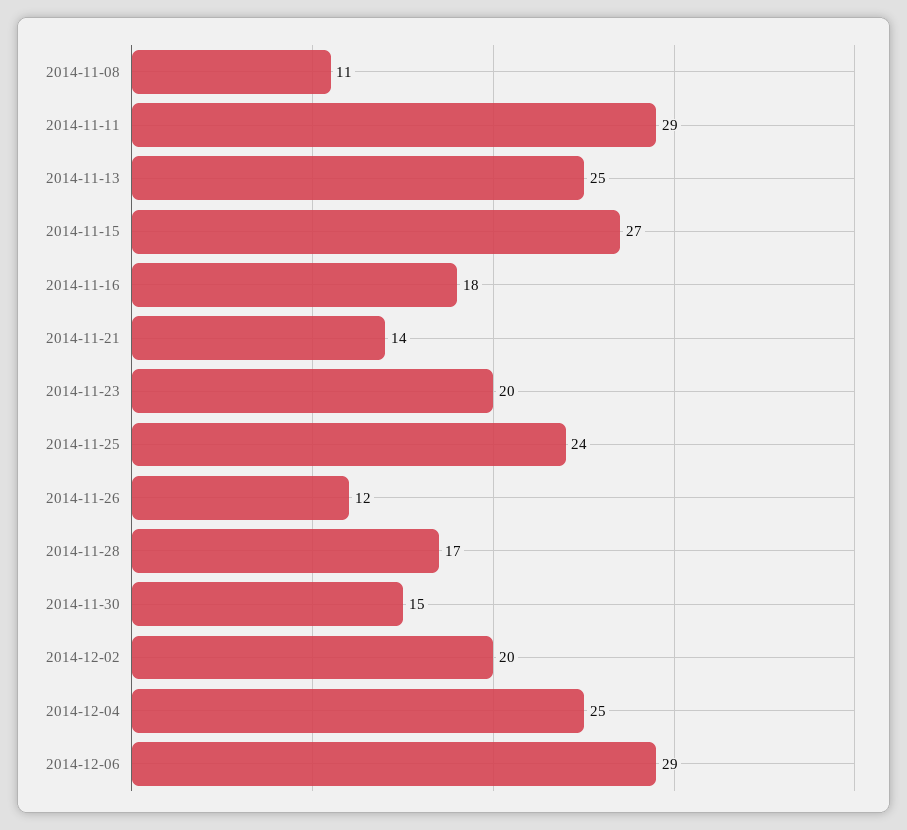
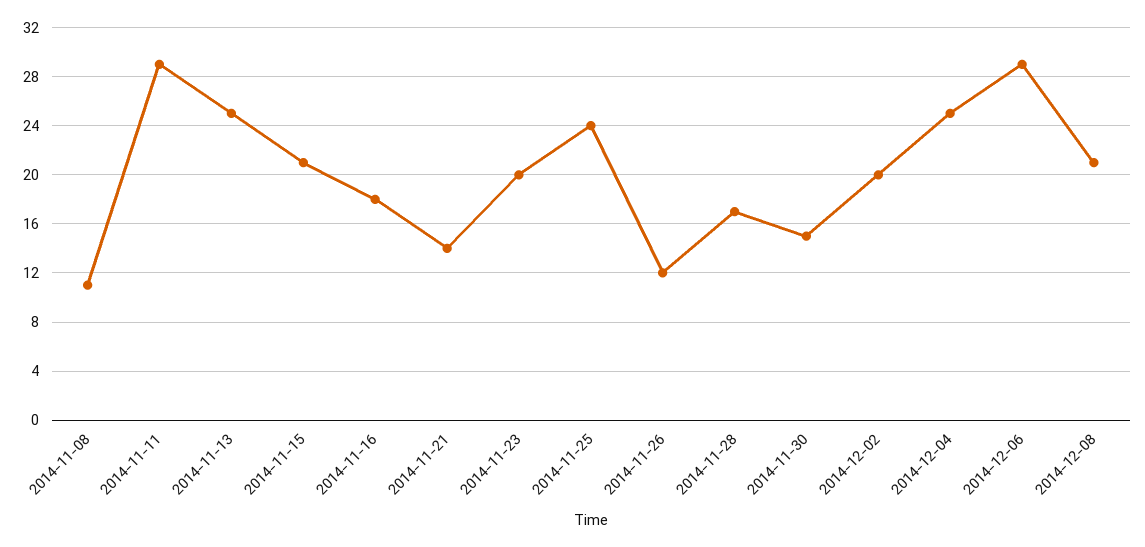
2014-11-15: 27 -> 21
2014-12-08: none -> 21

